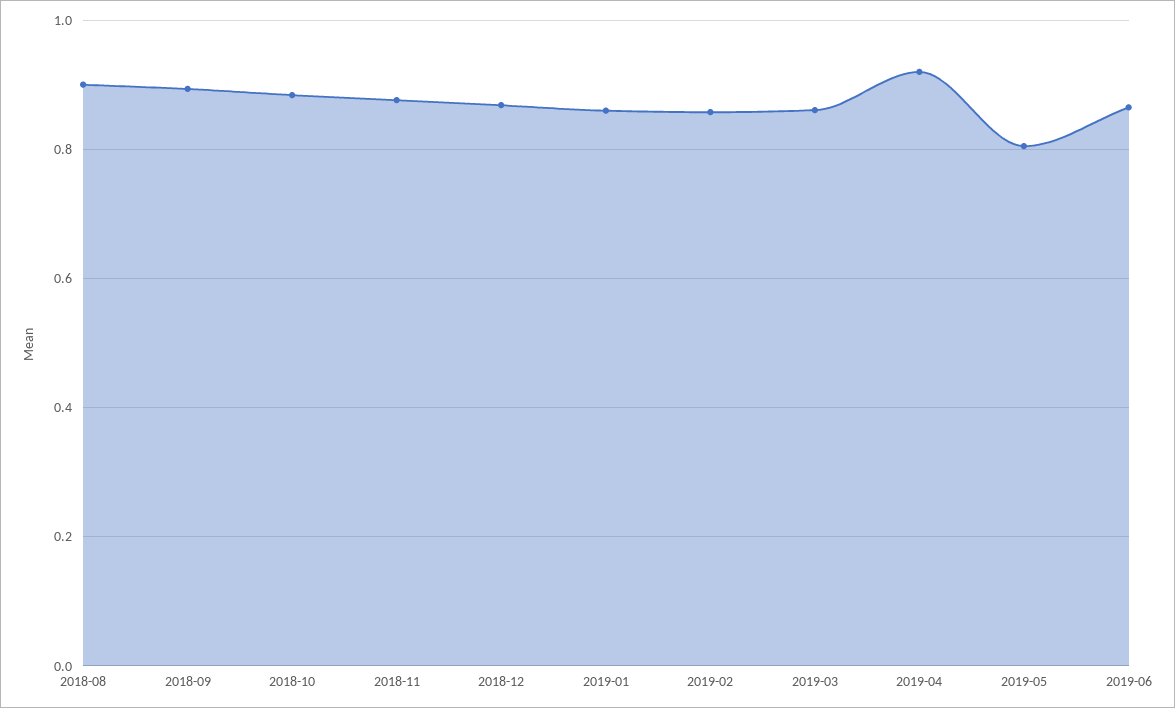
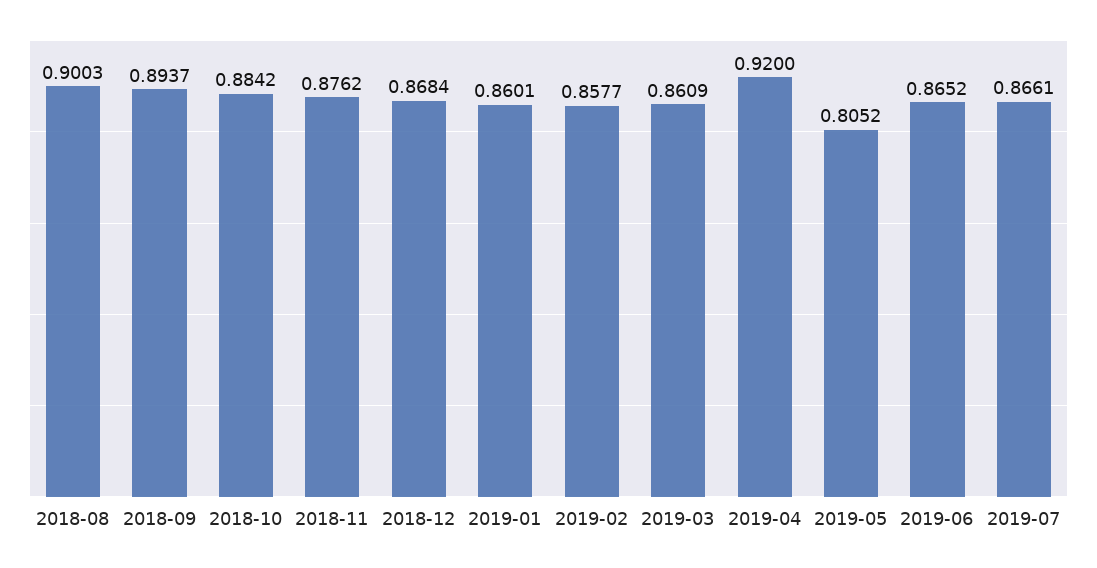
2019-07: none -> 0.8661

